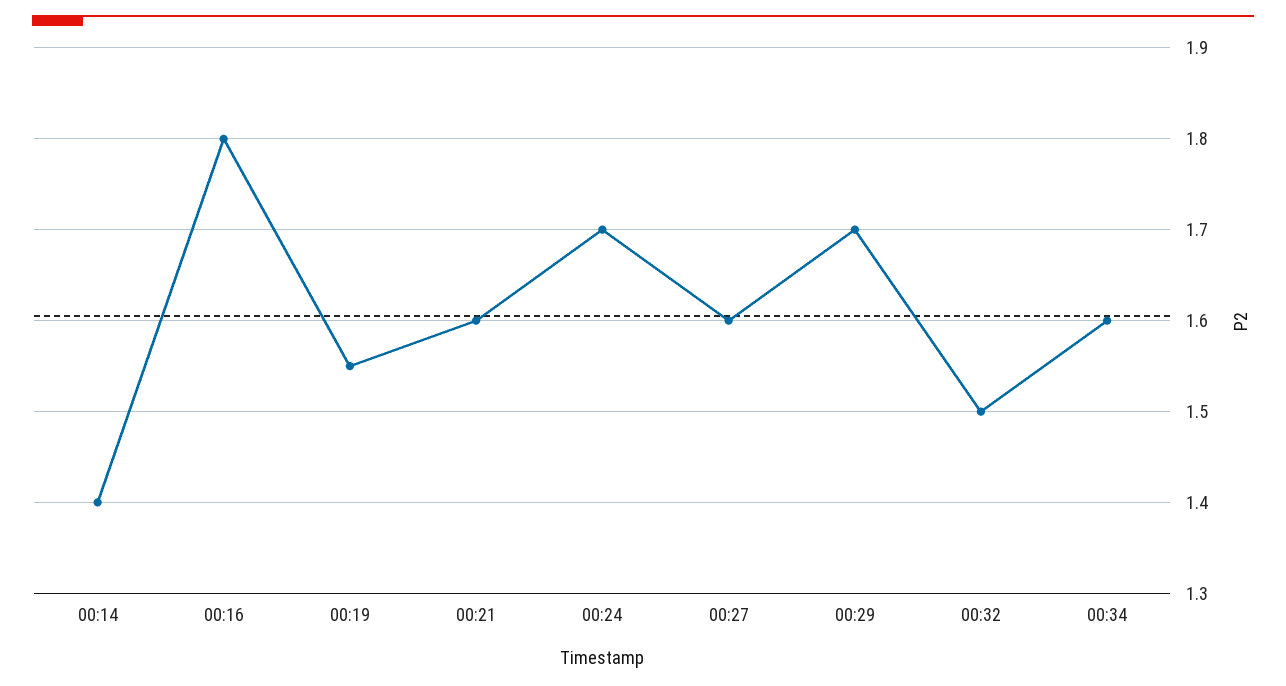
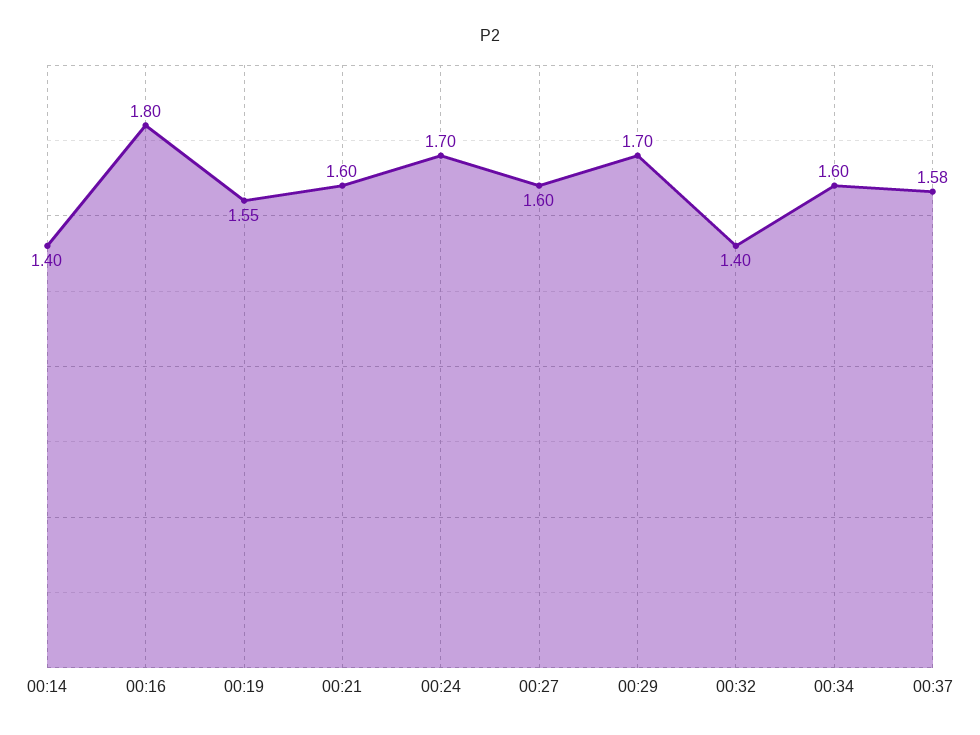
00:32: 1.5 -> 1.4
00:37: none -> 1.58

